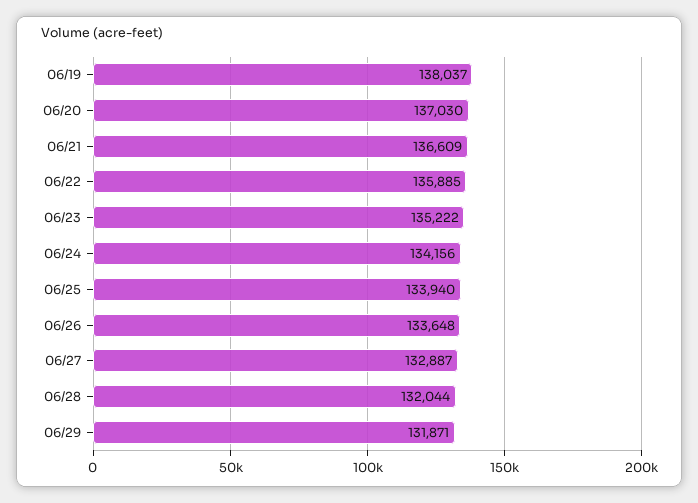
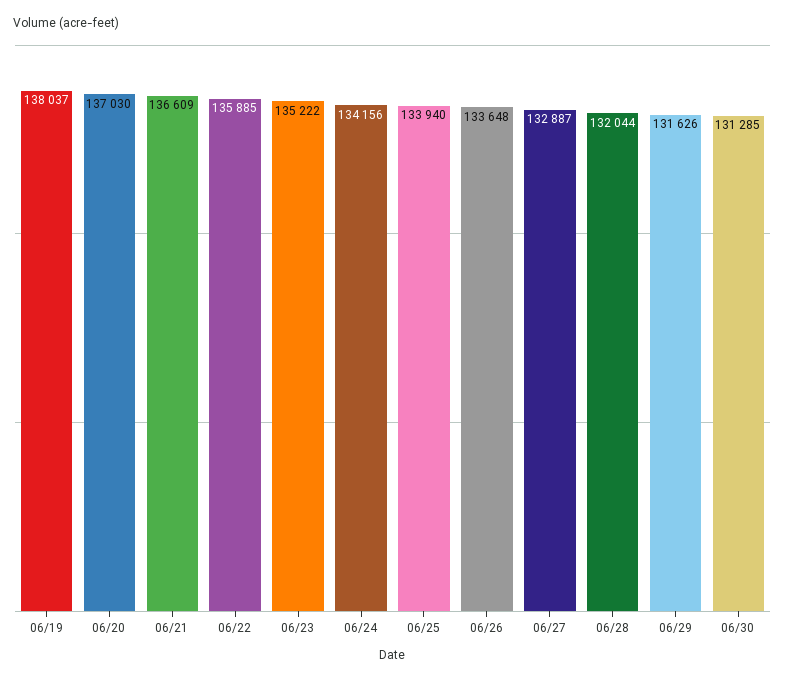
06/29: 131871 -> 131626
06/30: none -> 131285

